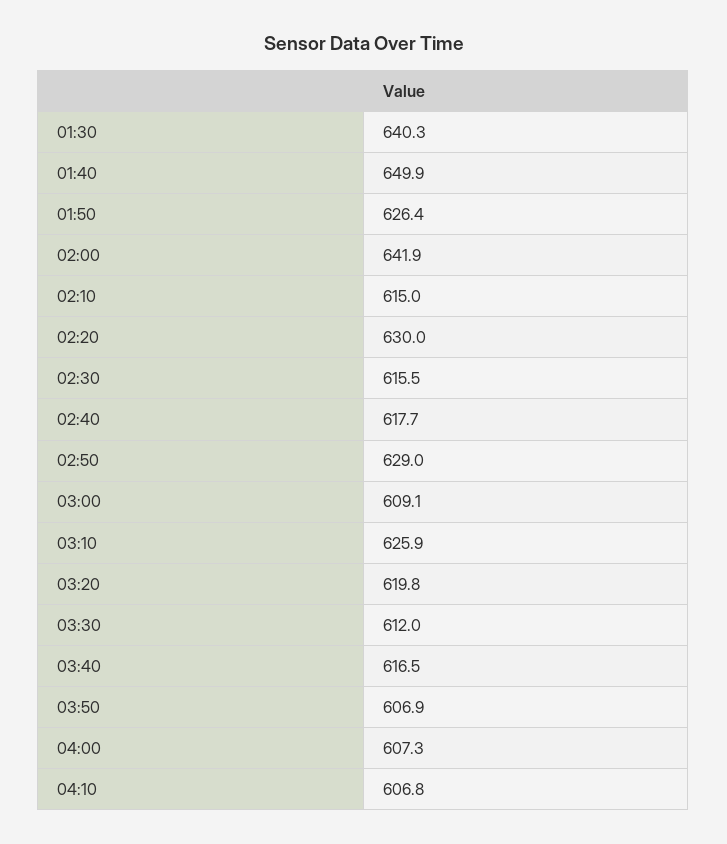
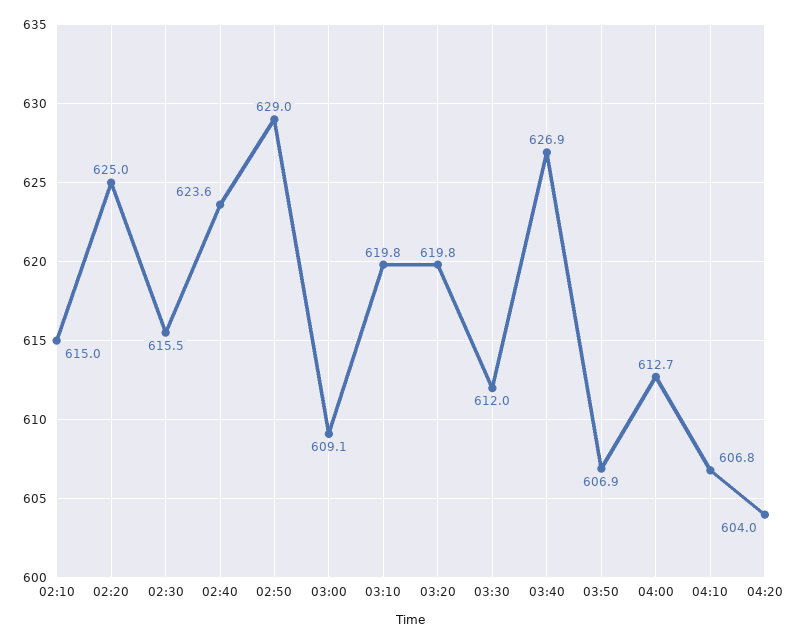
01:30: 640.3 -> none
01:40: 649.9 -> none
01:50: 626.4 -> none
02:00: 641.9 -> none
02:20: 630 -> 625
02:40: 617.7 -> 623.6
03:10: 625.9 -> 619.8
03:40: 616.5 -> 626.9
04:00: 607.3 -> 612.7
04:20: none -> 604

